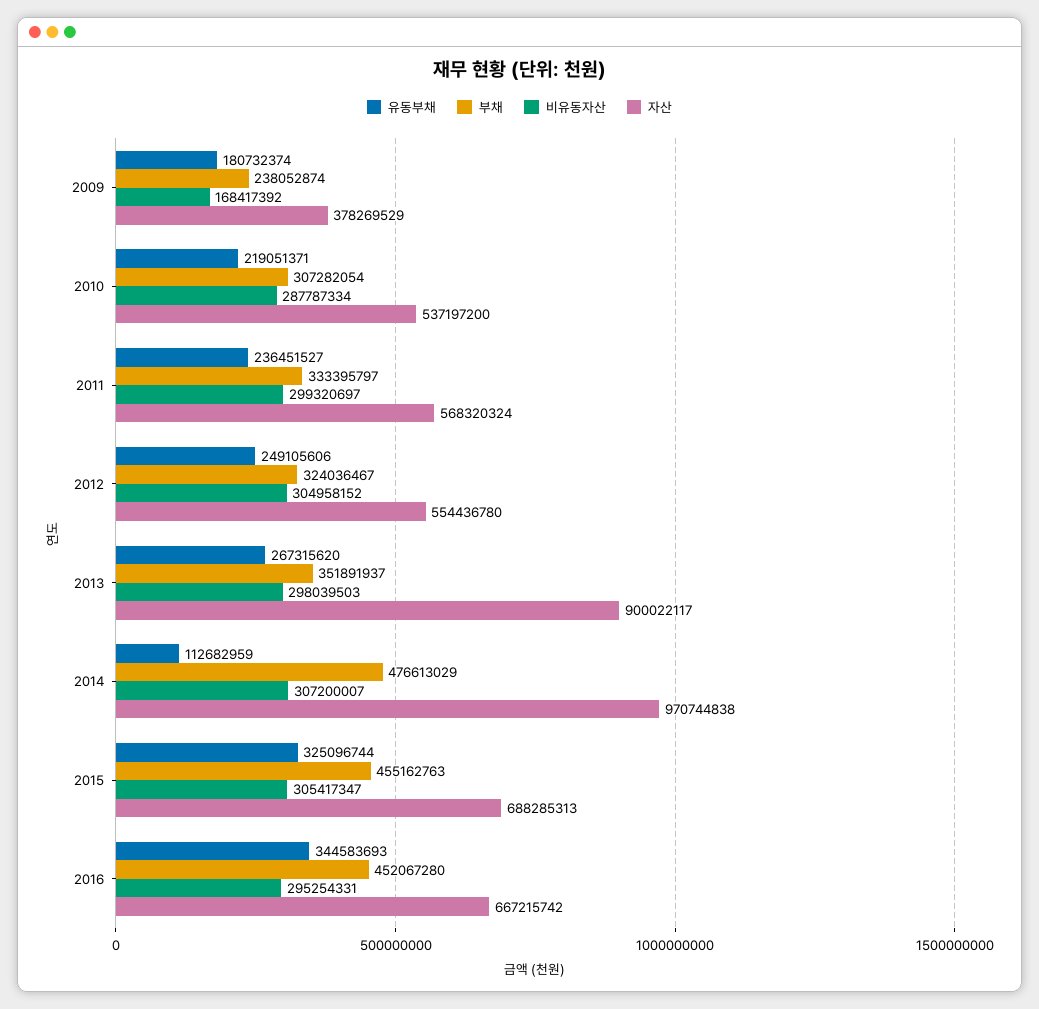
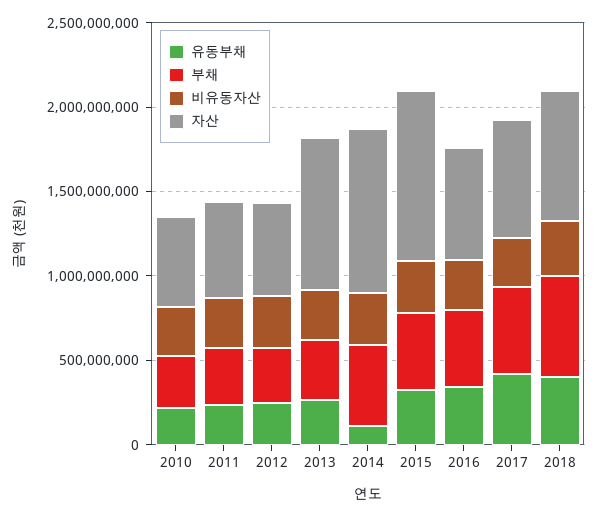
유동부채, 2009: 180732374 -> none
부채, 2009: 238052874 -> none
비유동자산, 2009: 168417392 -> none
자산, 2009: 378269529 -> none
자산, 2015: 688285313 -> 1000000000
유동부채, 2017: none -> 400000000
부채, 2017: none -> 500000000
비유동자산, 2017: none -> 300000000
자산, 2017: none -> 700000000
유동부채, 2018: none -> 400000000
부채, 2018: none -> 600000000
비유동자산, 2018: none -> 300000000
자산, 2018: none -> 800000000

